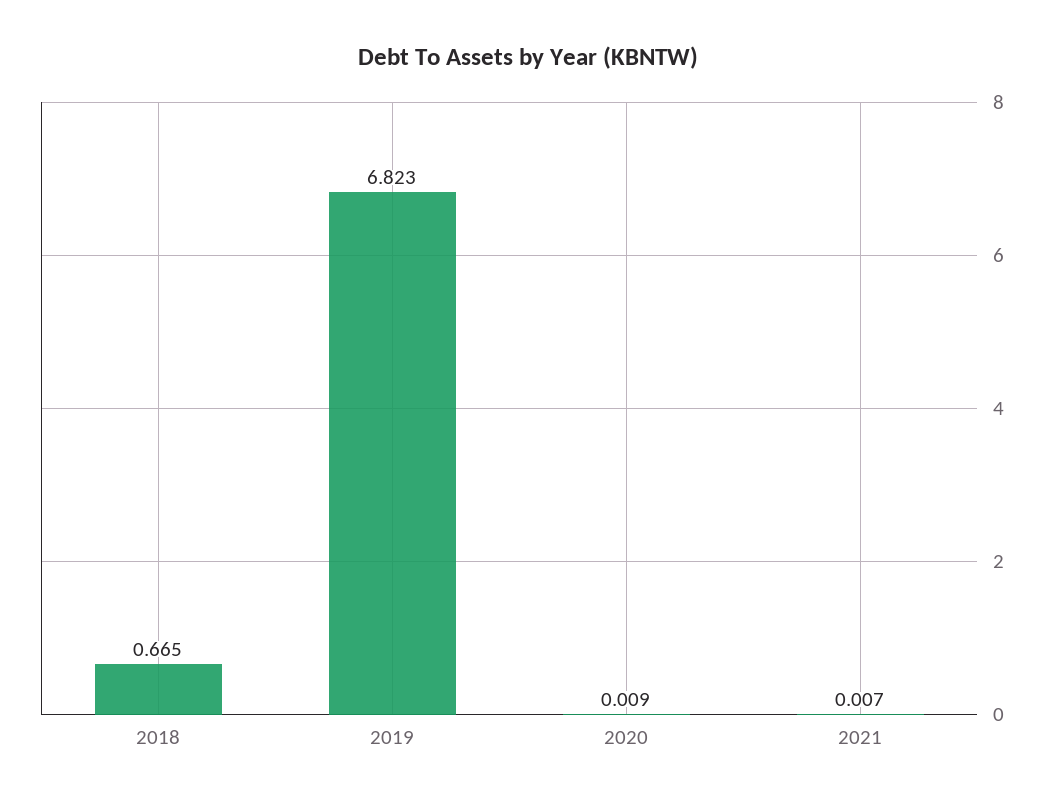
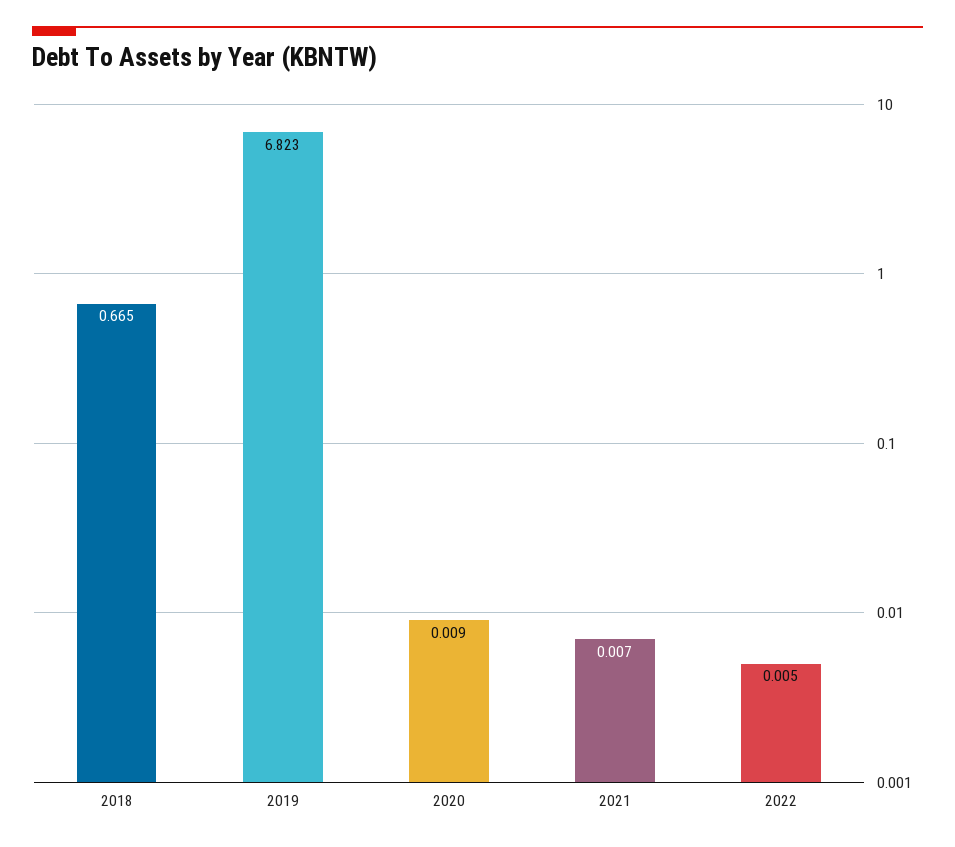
2022: none -> 0.005

